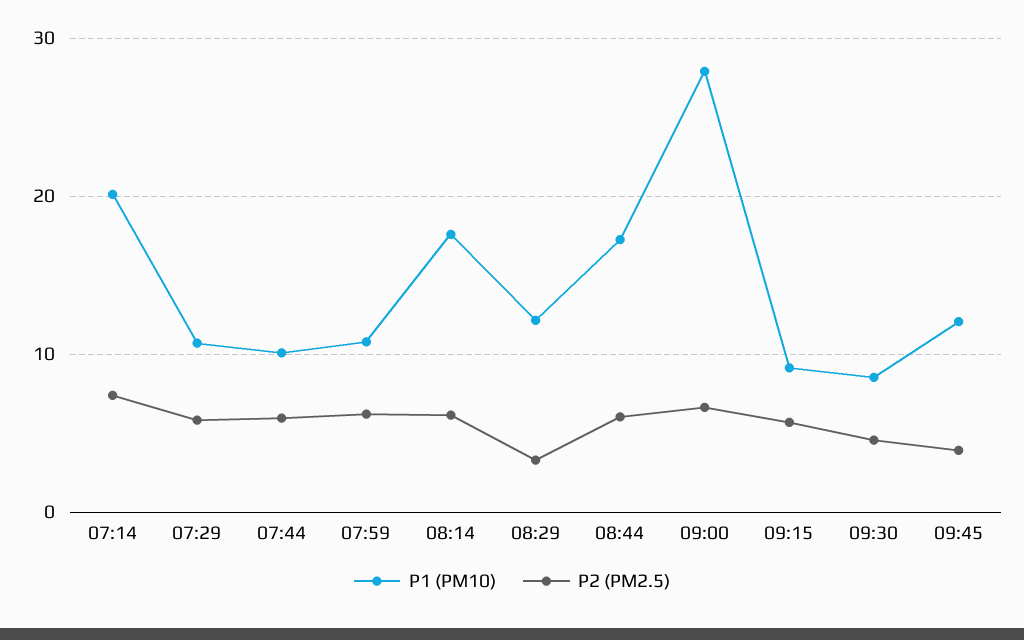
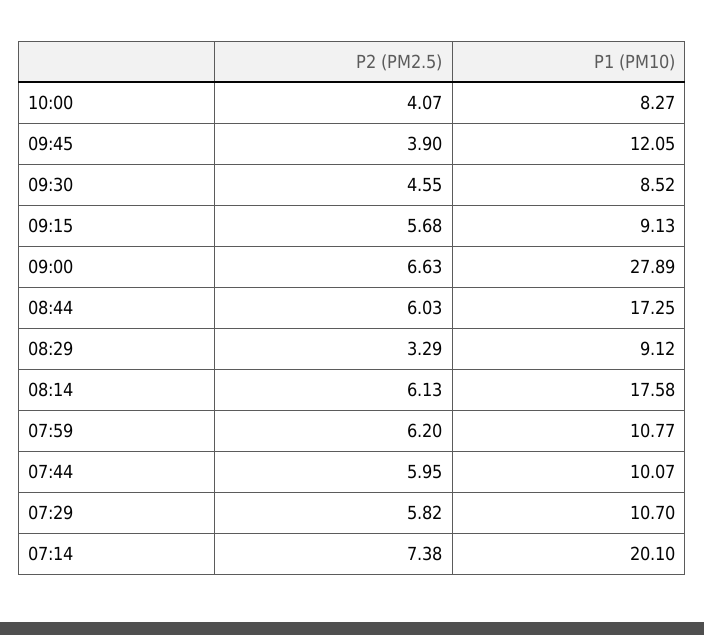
P1 (PM10), 08:29: 12 -> 9.12
P2 (PM2.5), 10:00: none -> 4.07
P1 (PM10), 10:00: none -> 8.27

